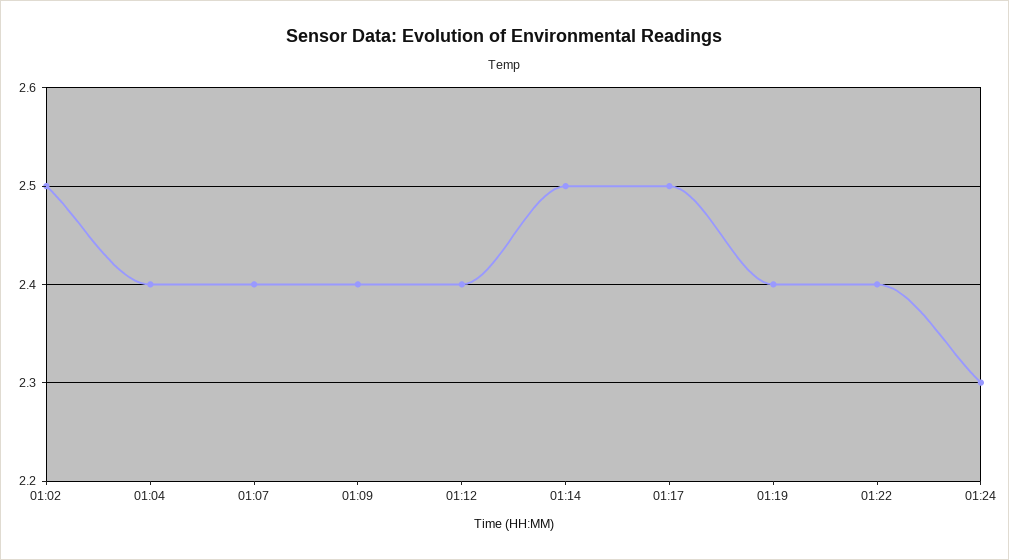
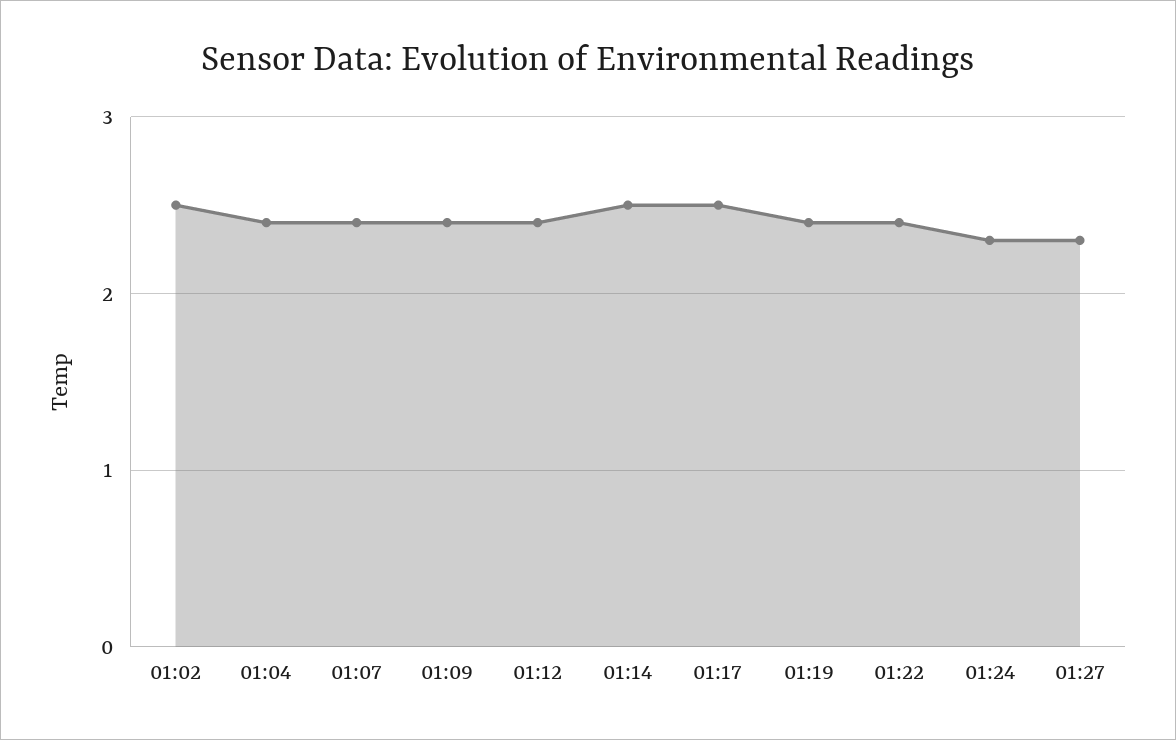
01:27: none -> 2.3

